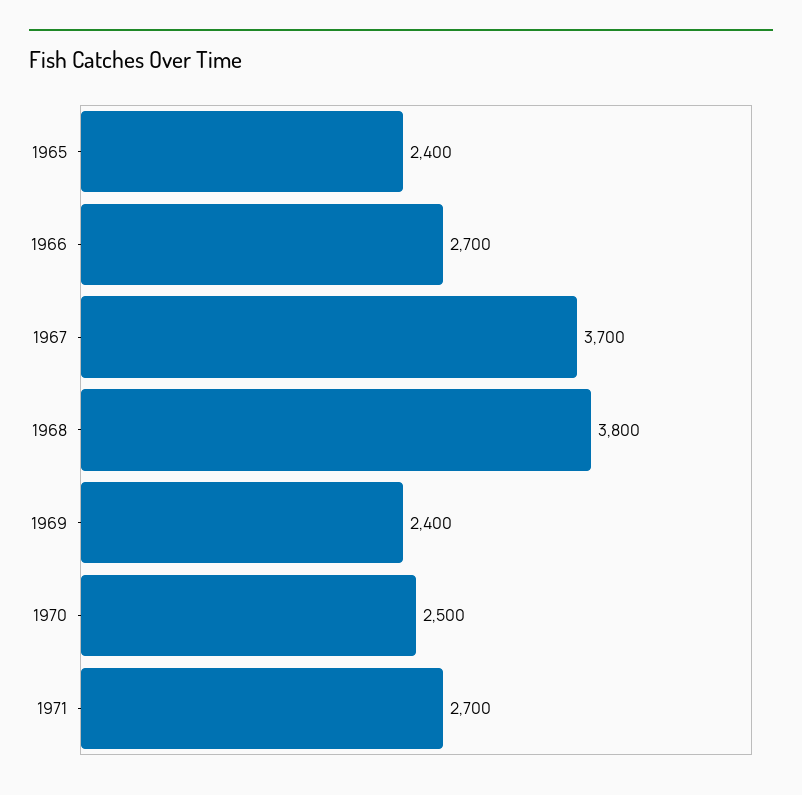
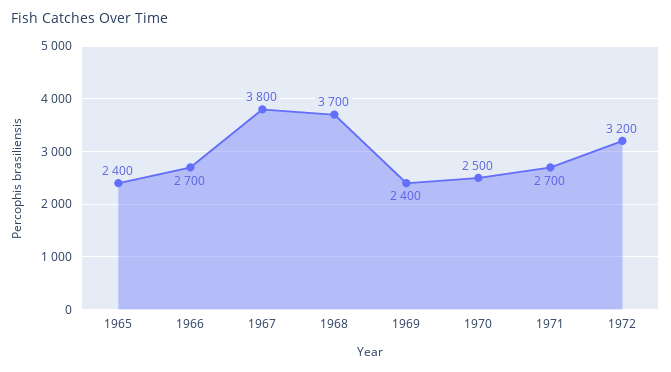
1967: 3700 -> 3800
1968: 3800 -> 3700
1972: none -> 3200

